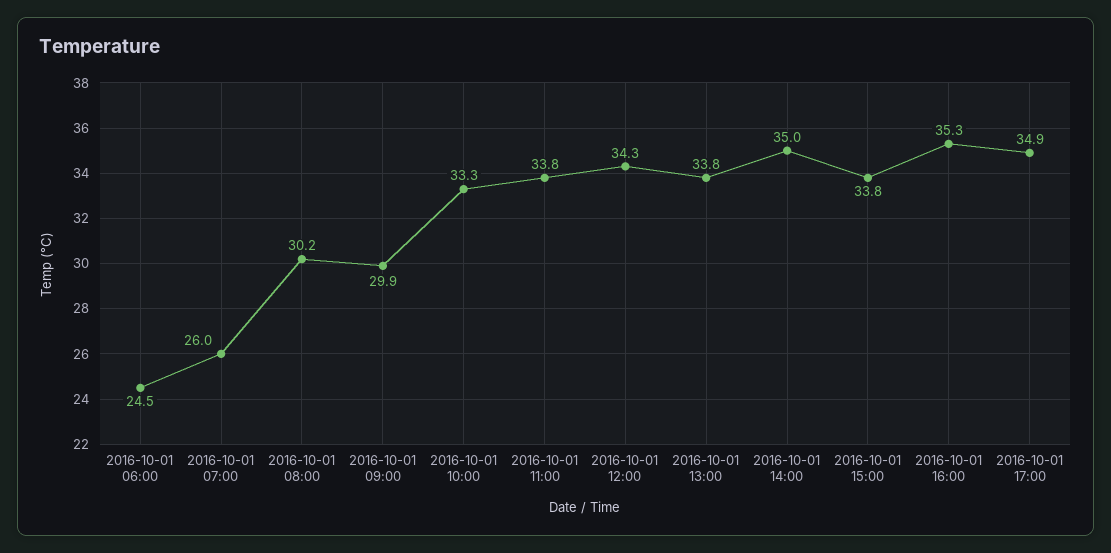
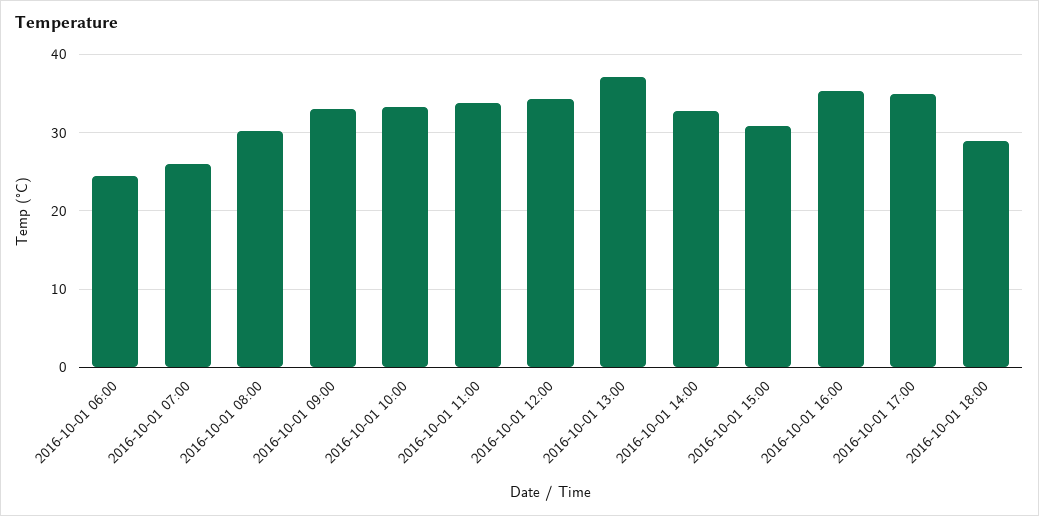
2016-10-01 09:00: 29.9 -> 33
2016-10-01 13:00: 33.8 -> 37
2016-10-01 14:00: 35 -> 33
2016-10-01 15:00: 33.8 -> 31
2016-10-01 18:00: none -> 29

